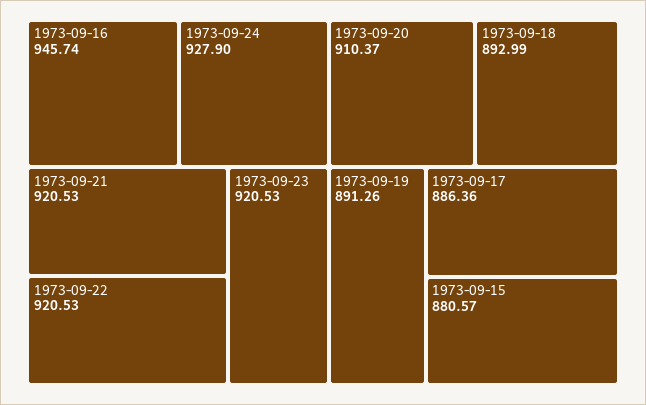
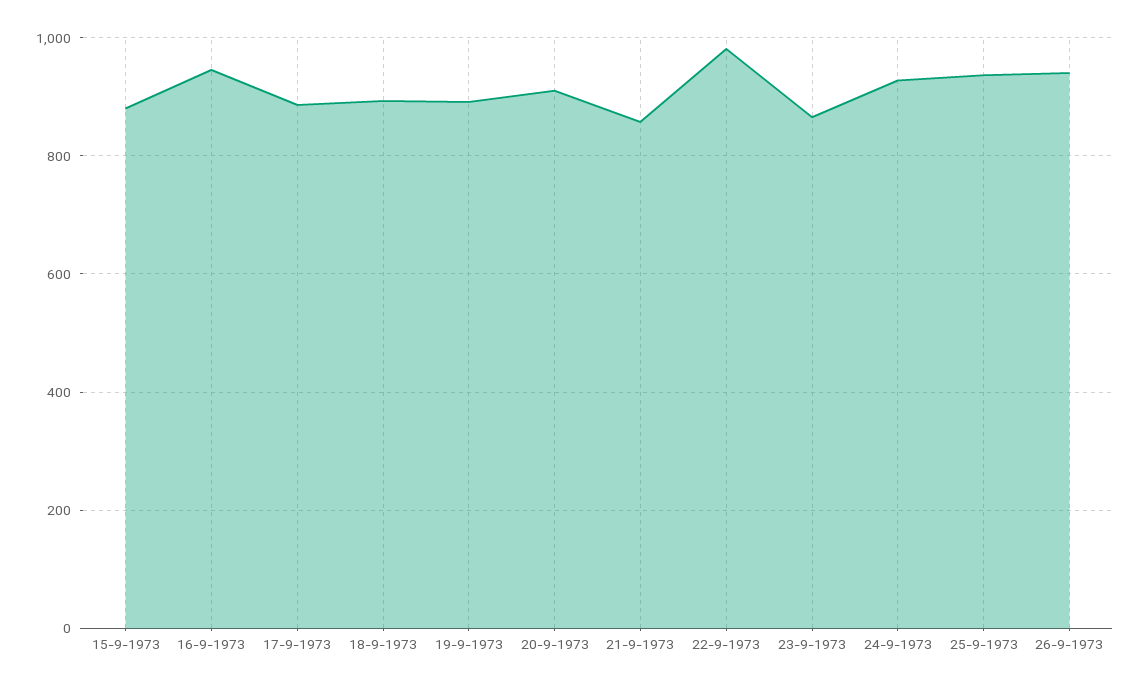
1973-09-21: 920.53 -> 860
1973-09-22: 920.53 -> 980
1973-09-23: 920.53 -> 860
25-9-1973: none -> 940
26-9-1973: none -> 940

